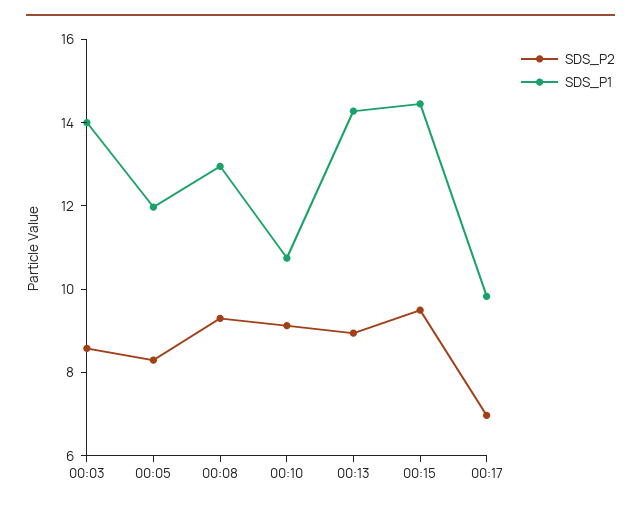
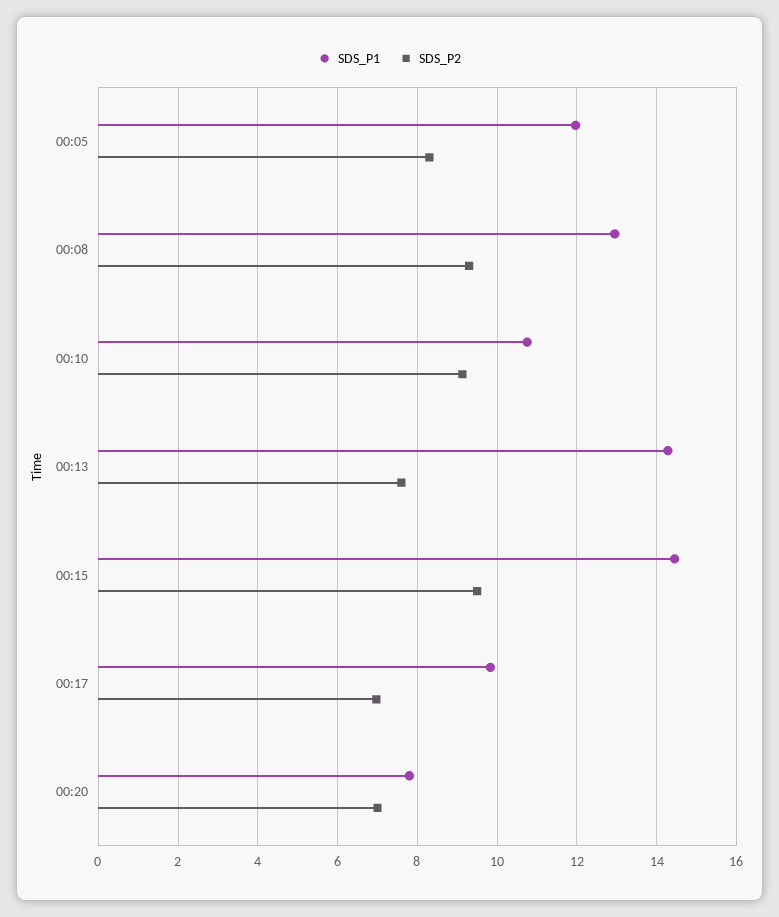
SDS_P2, 00:03: 8.5 -> none
SDS_P1, 00:03: 14 -> none
SDS_P2, 00:13: 9 -> 7.6
SDS_P1, 00:20: none -> 7.8
SDS_P2, 00:20: none -> 7

